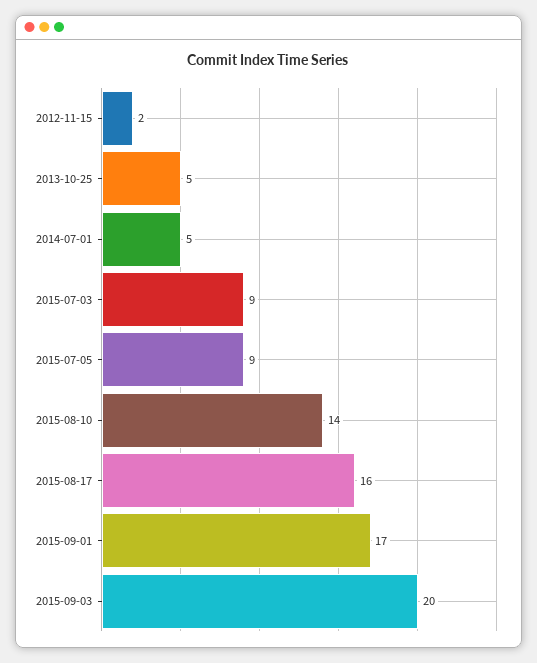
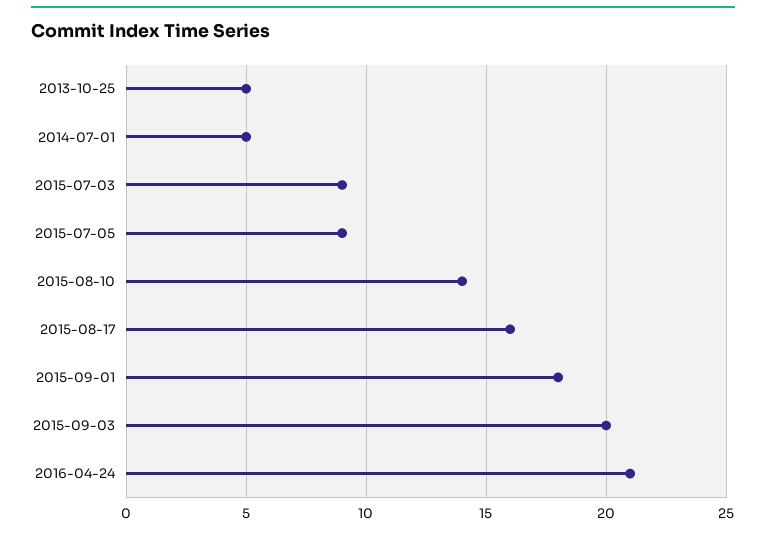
2012-11-15: 2 -> none
2015-09-01: 17 -> 18
2016-04-24: none -> 21

